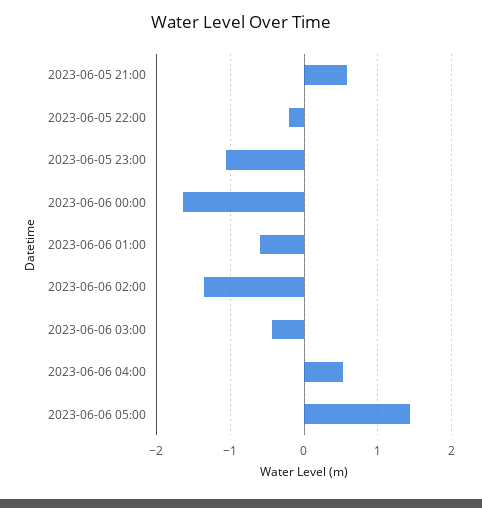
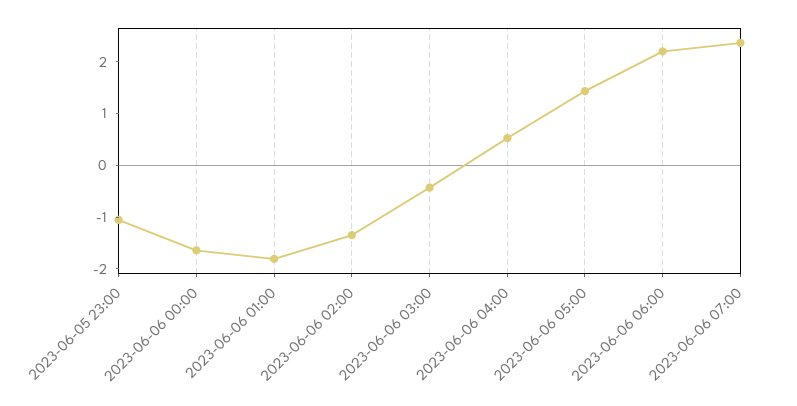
2023-06-05 21:00: 0.6 -> none
2023-06-05 22:00: -0.2 -> none
2023-06-06 01:00: -0.6 -> -1.8
2023-06-06 06:00: none -> 2.2
2023-06-06 07:00: none -> 2.4

